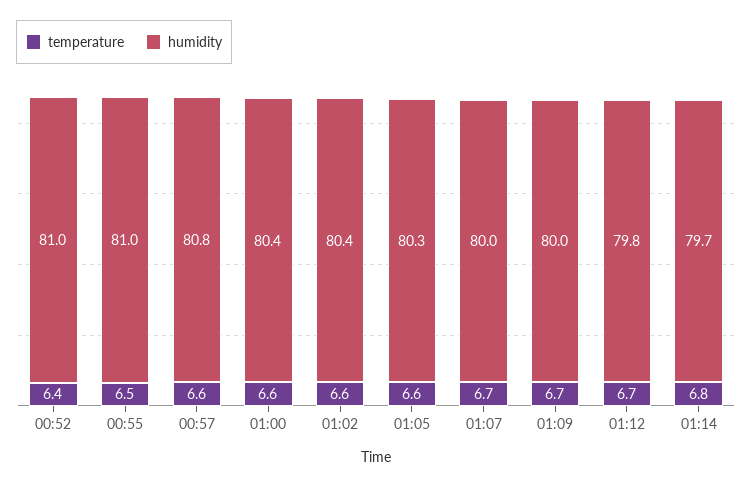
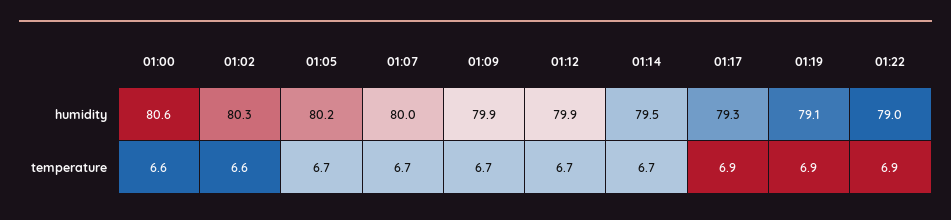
temperature, 00:52: 6.4 -> none
humidity, 00:52: 81 -> none
temperature, 00:55: 6.5 -> none
humidity, 00:55: 81 -> none
temperature, 00:57: 6.6 -> none
humidity, 00:57: 80.8 -> none
humidity, 01:00: 80.4 -> 80.6
humidity, 01:02: 80.4 -> 80.3
temperature, 01:05: 6.6 -> 6.7
humidity, 01:05: 80.3 -> 80.2
humidity, 01:09: 80 -> 79.9
humidity, 01:12: 79.8 -> 79.9
temperature, 01:14: 6.8 -> 6.7
humidity, 01:14: 79.7 -> 79.5
humidity, 01:17: none -> 79.3
humidity, 01:19: none -> 79.1
humidity, 01:22: none -> 79
temperature, 01:17: none -> 6.9
temperature, 01:19: none -> 6.9
temperature, 01:22: none -> 6.9

